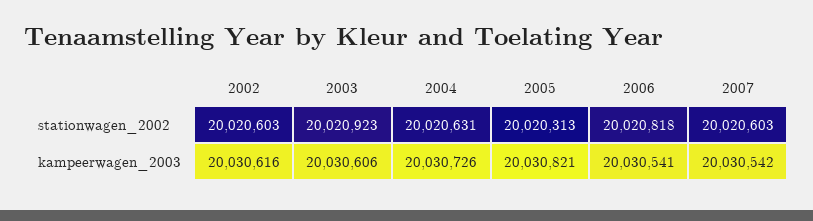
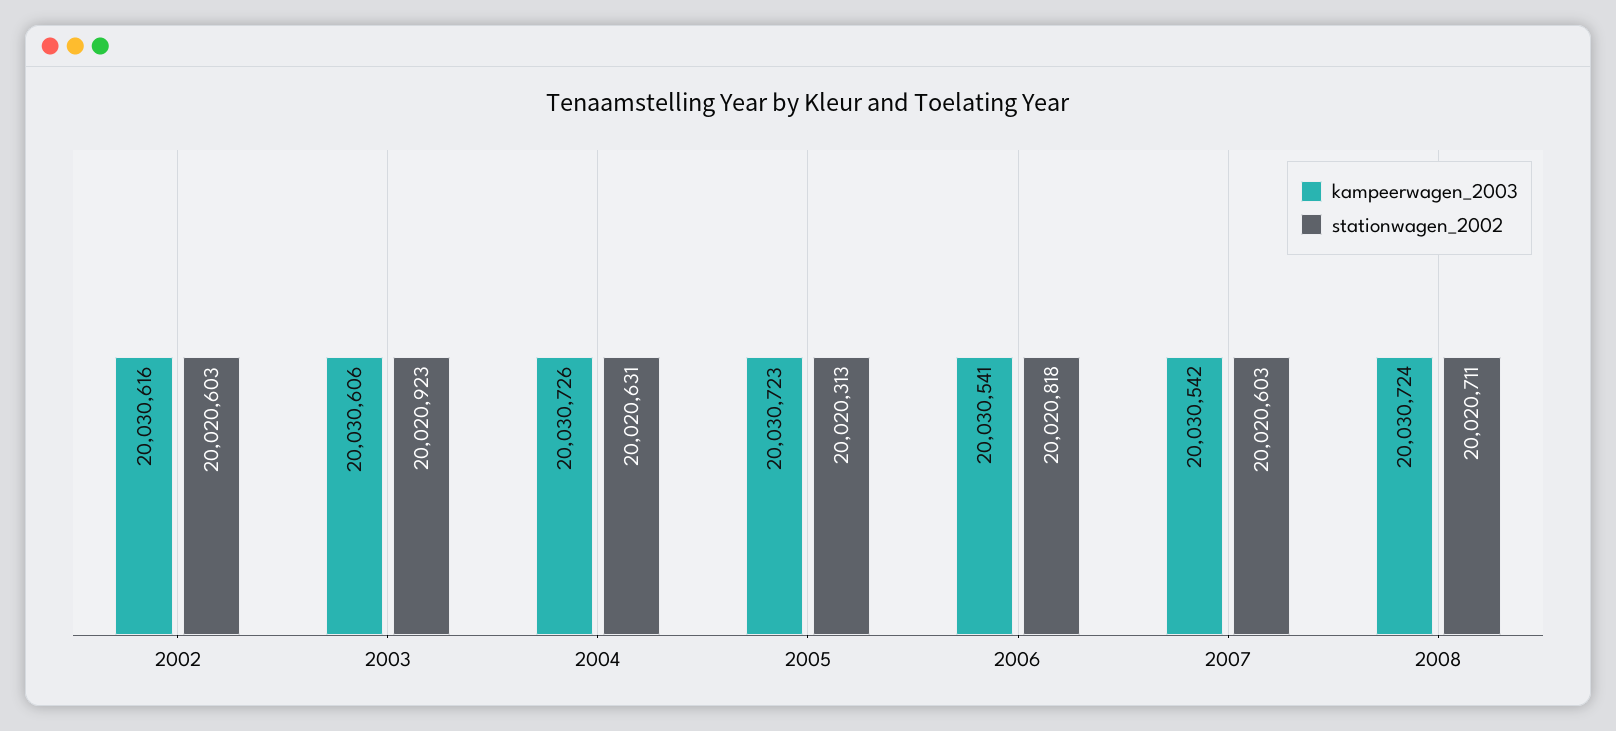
kampeerwagen_2003, 2005: 20030821 -> 20030723
kampeerwagen_2003, 2008: none -> 20030724
stationwagen_2002, 2008: none -> 20020711

